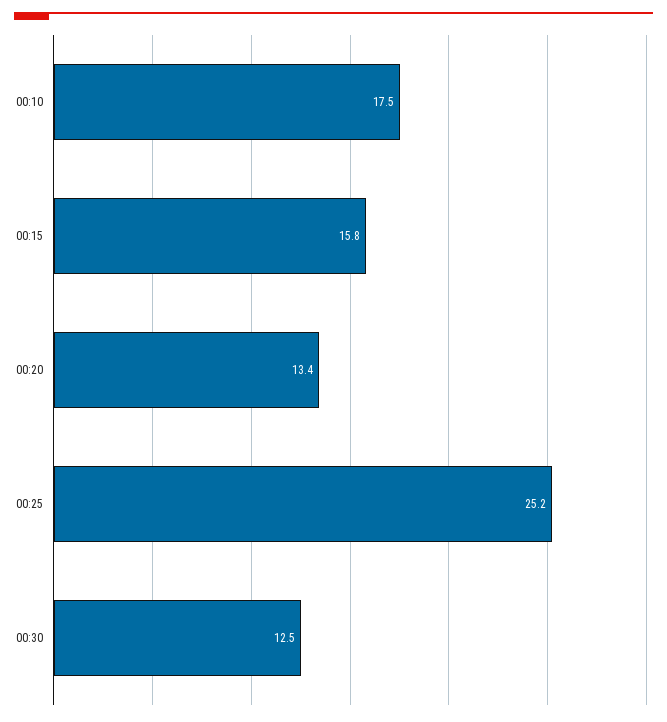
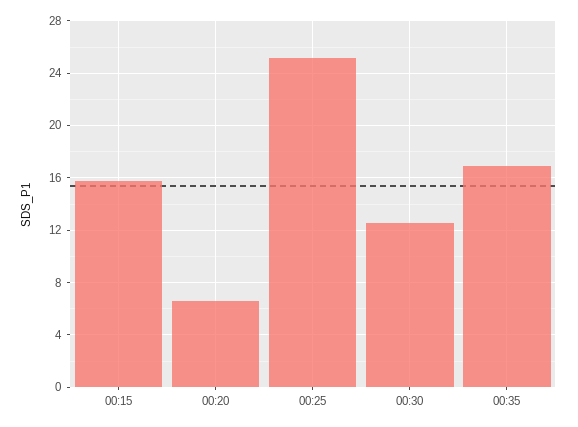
00:10: 17.5 -> none
00:20: 13.4 -> 6.5
00:35: none -> 17

